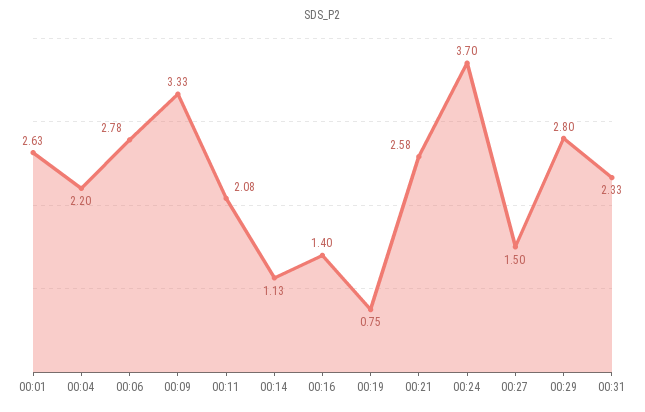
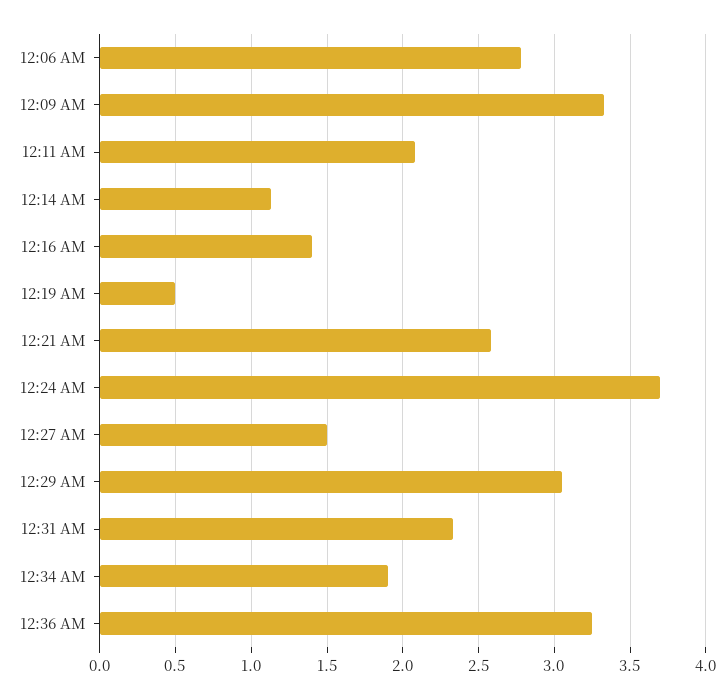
00:01: 2.63 -> none
00:04: 2.2 -> none
00:19: 0.75 -> 0.5
00:29: 2.8 -> 3.05
12:34 AM: none -> 1.9
12:36 AM: none -> 3.25

